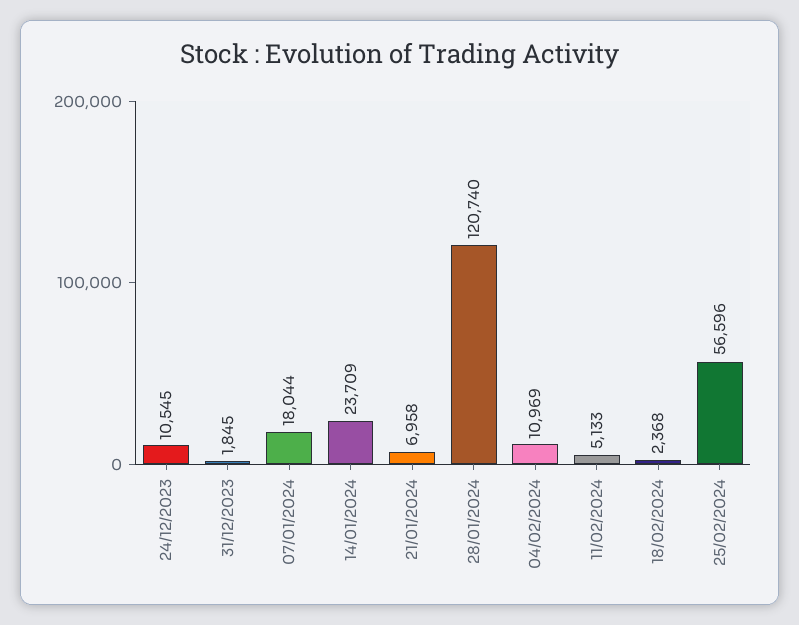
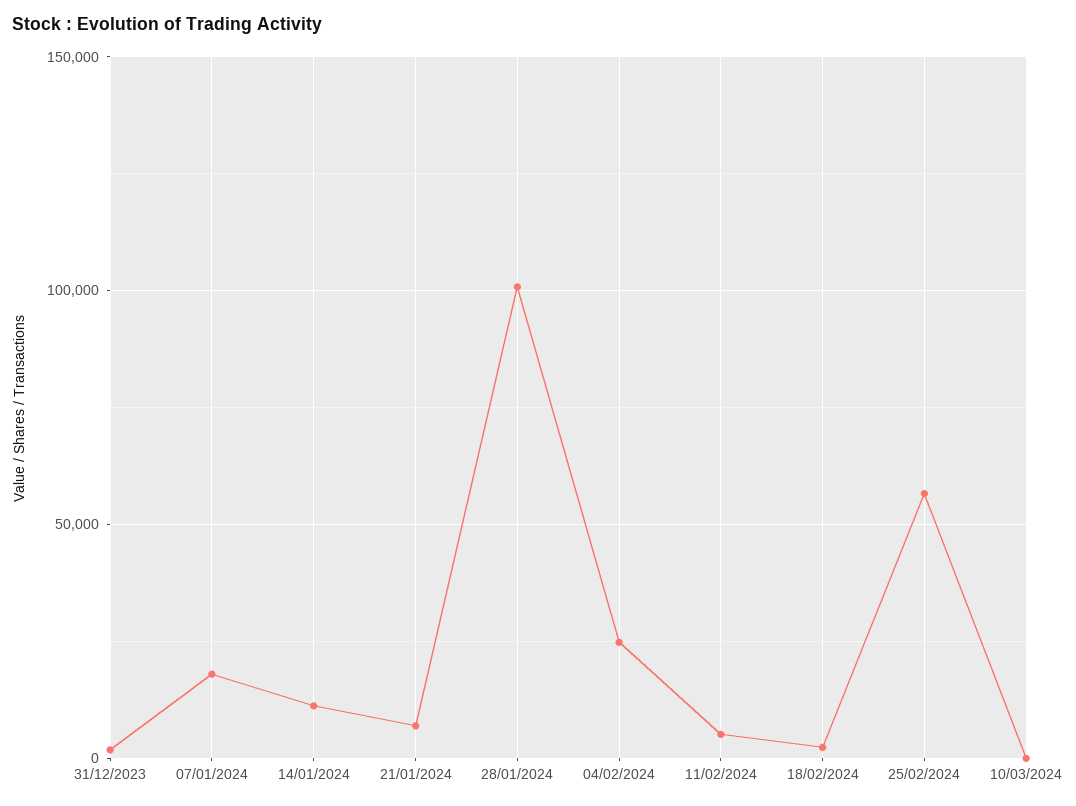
24/12/2023: 10545 -> none
14/01/2024: 23709 -> 10000
28/01/2024: 120740 -> 100000
04/02/2024: 10969 -> 25000
10/03/2024: none -> 0

